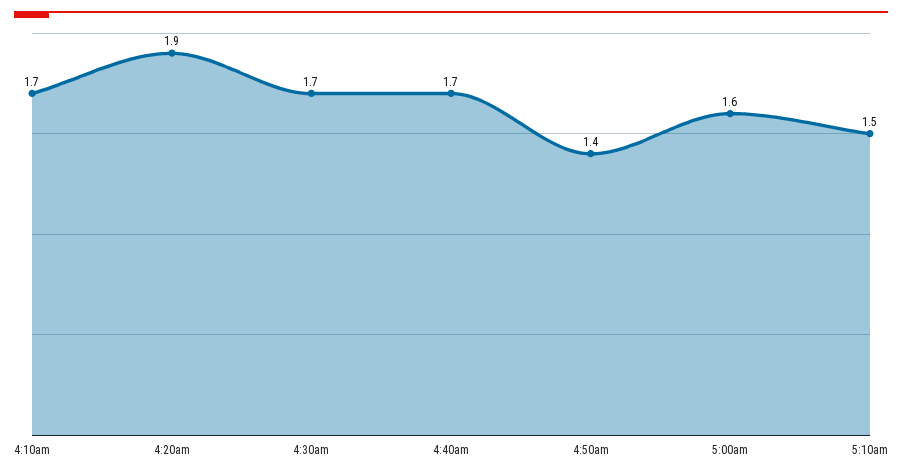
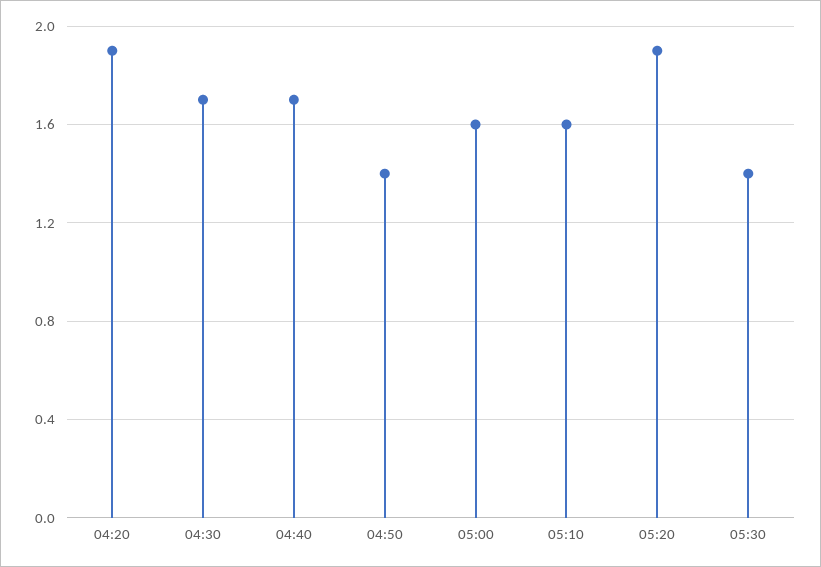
4:10am: 1.7 -> none
5:10am: 1.5 -> 1.6
05:20: none -> 1.9
05:30: none -> 1.4

